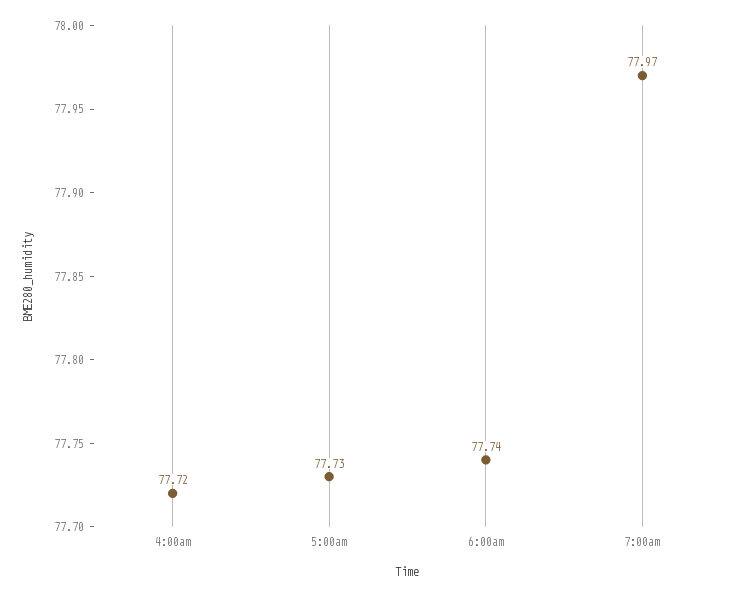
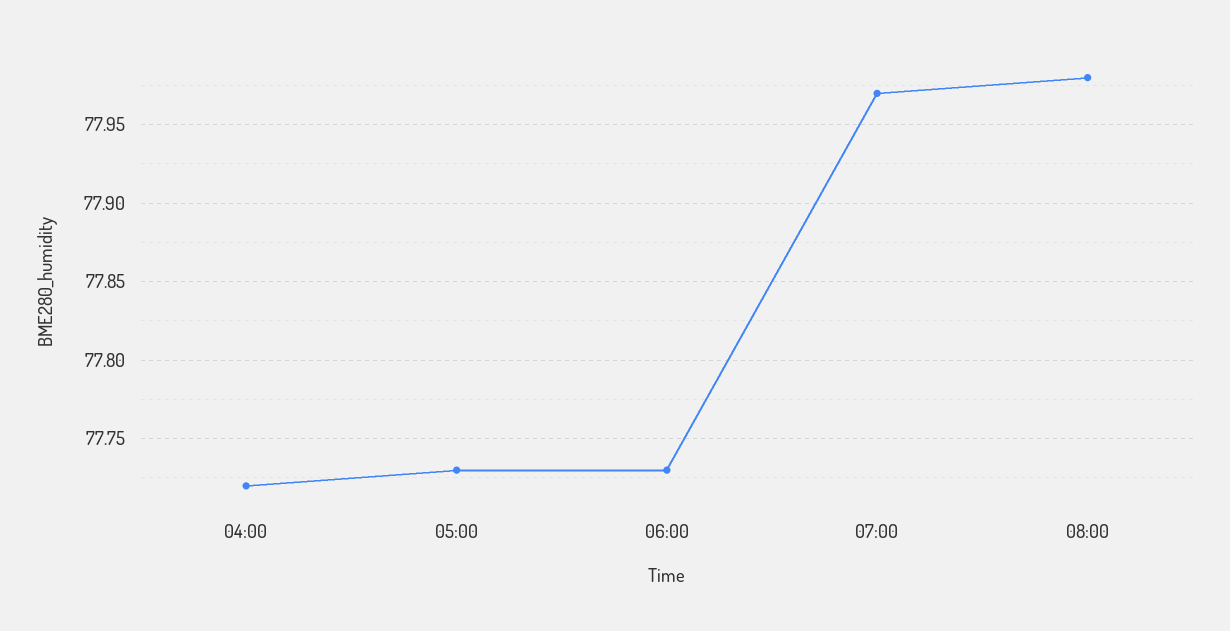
6:00am: 77.74 -> 77.73
08:00: none -> 77.98

